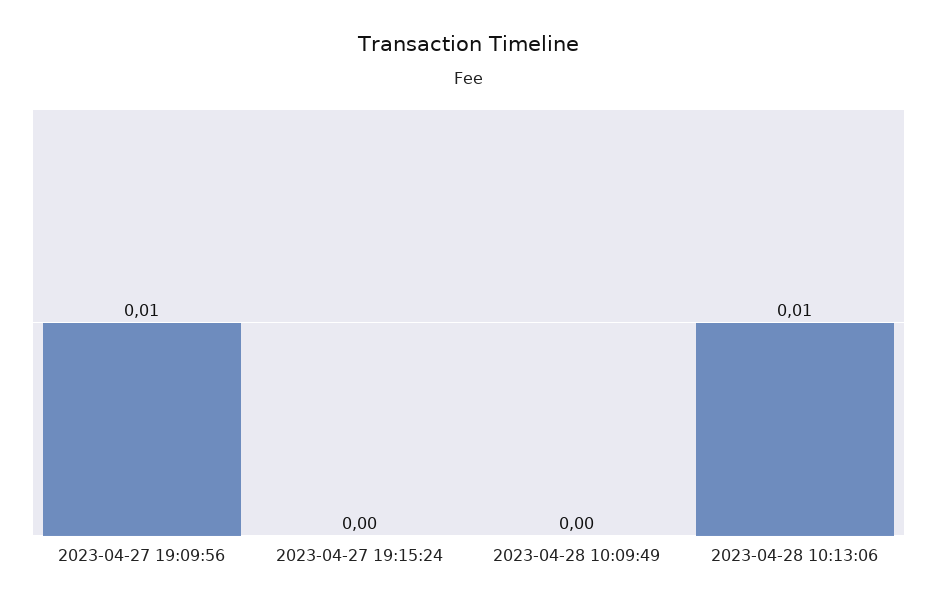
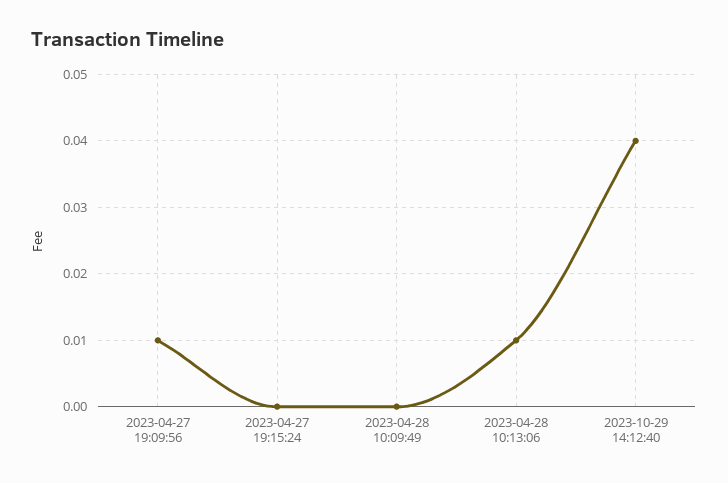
2023-10-29 14:12:40: none -> 0.04

